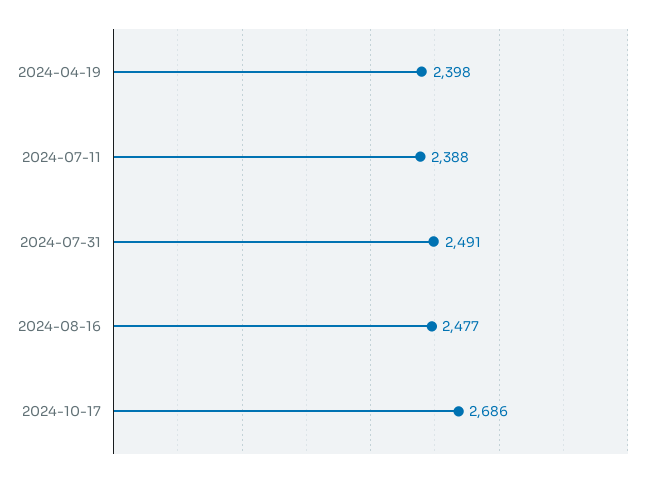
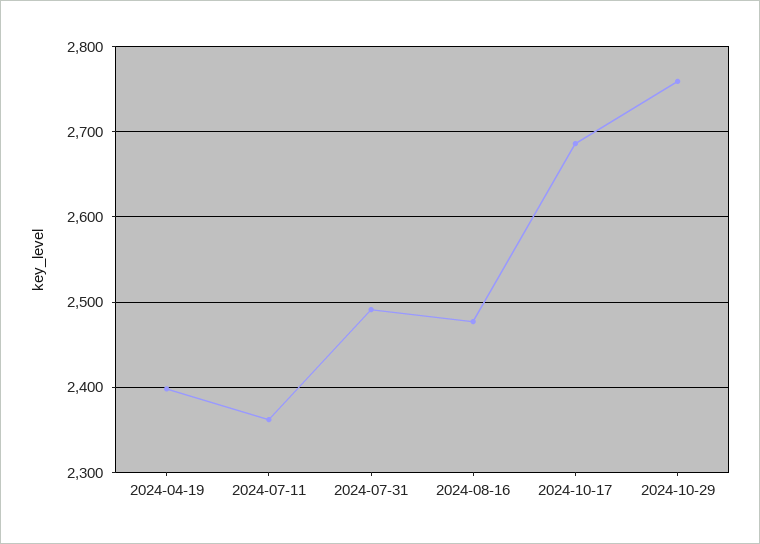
2024-07-11: 2388 -> 2360
2024-10-29: none -> 2760

